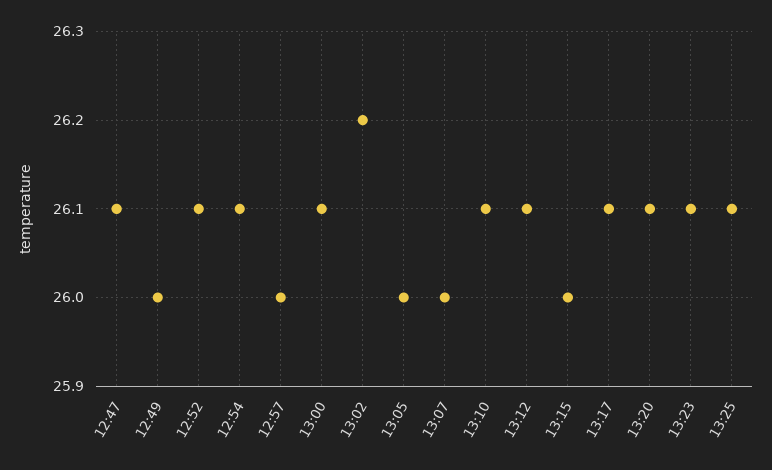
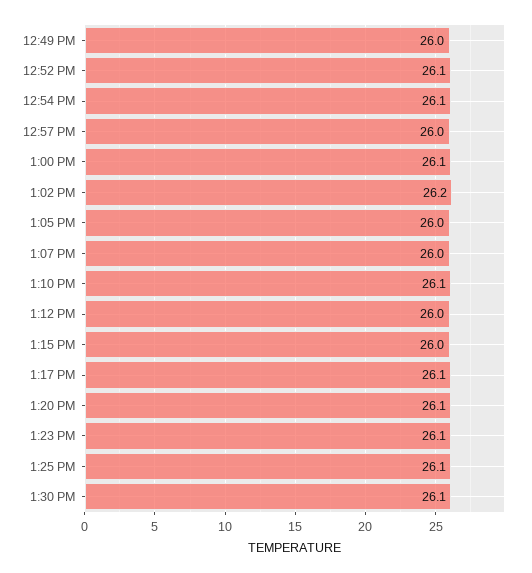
12:47: 26.1 -> none
13:12: 26.1 -> 26
1:30 PM: none -> 26.1

